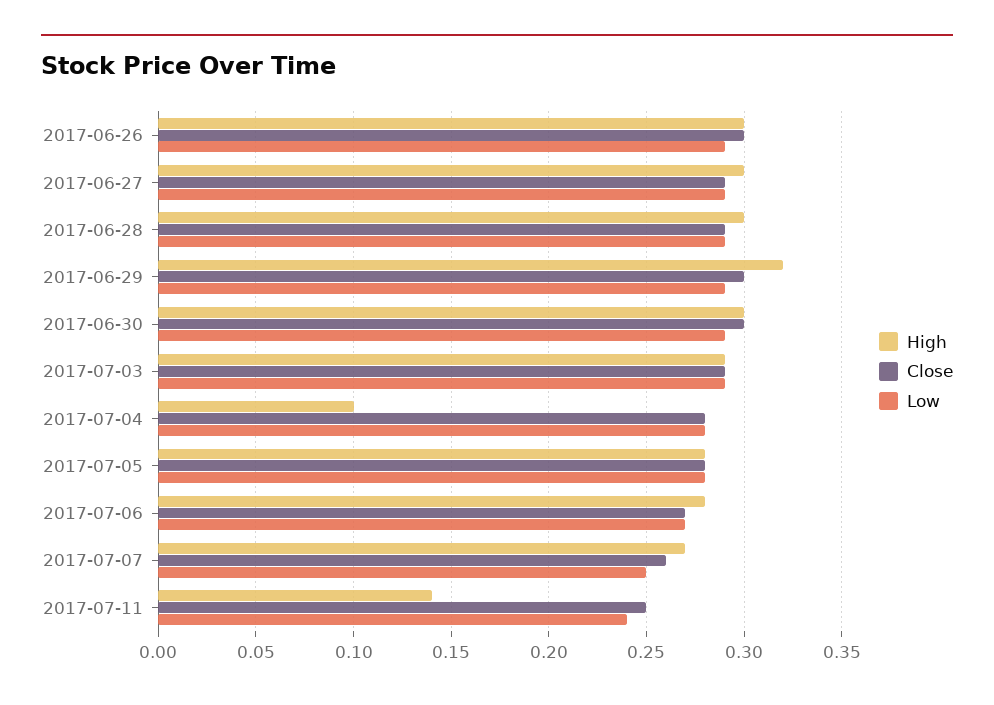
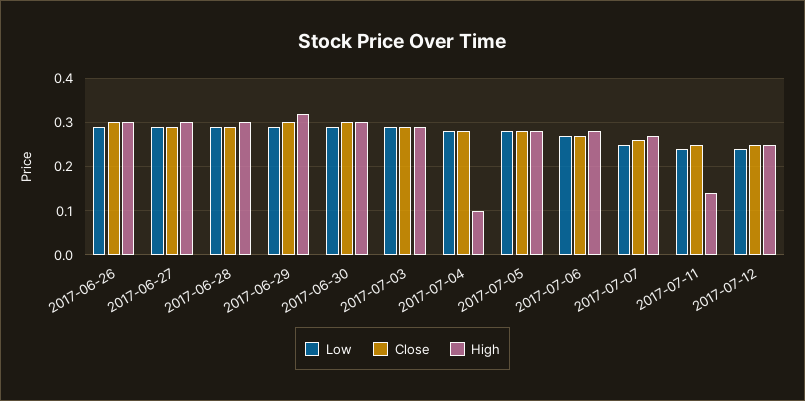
Low, 2017-07-12: none -> 0.25
Close, 2017-07-12: none -> 0.25
High, 2017-07-12: none -> 0.25

